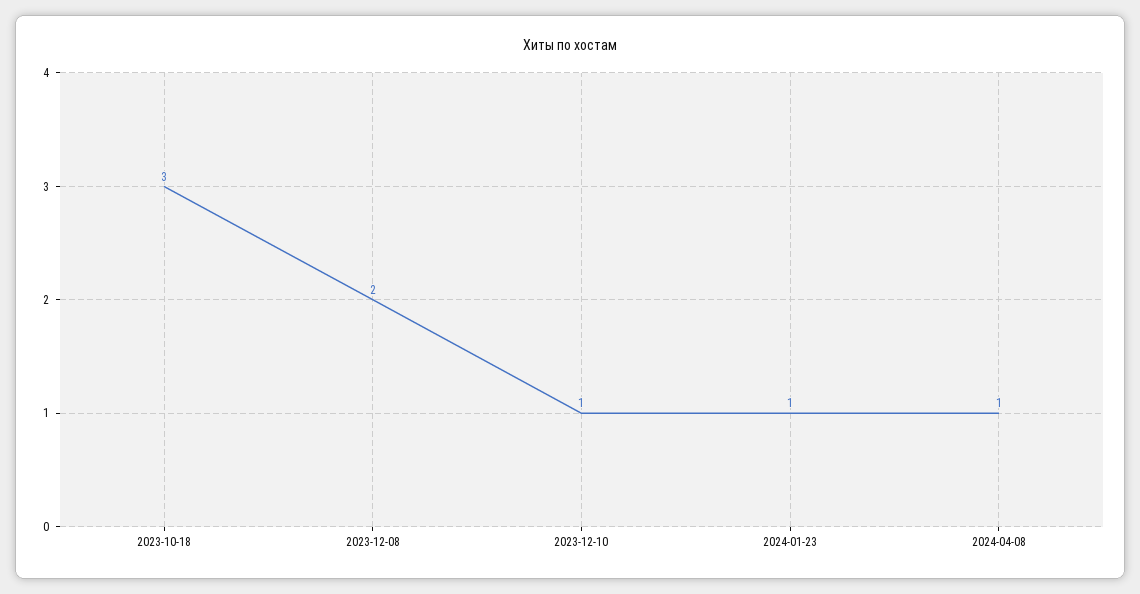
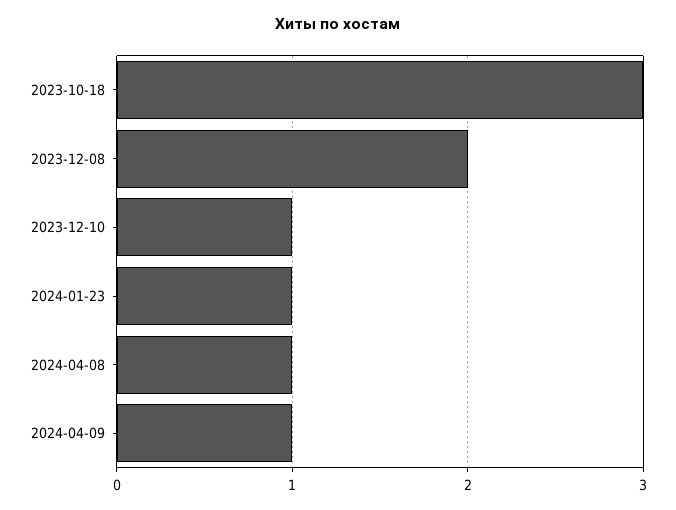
2024-04-09: none -> 1

